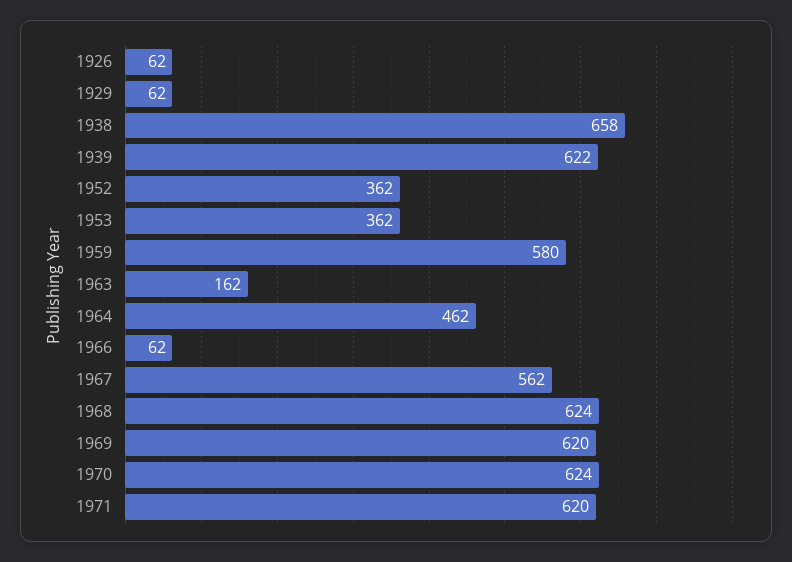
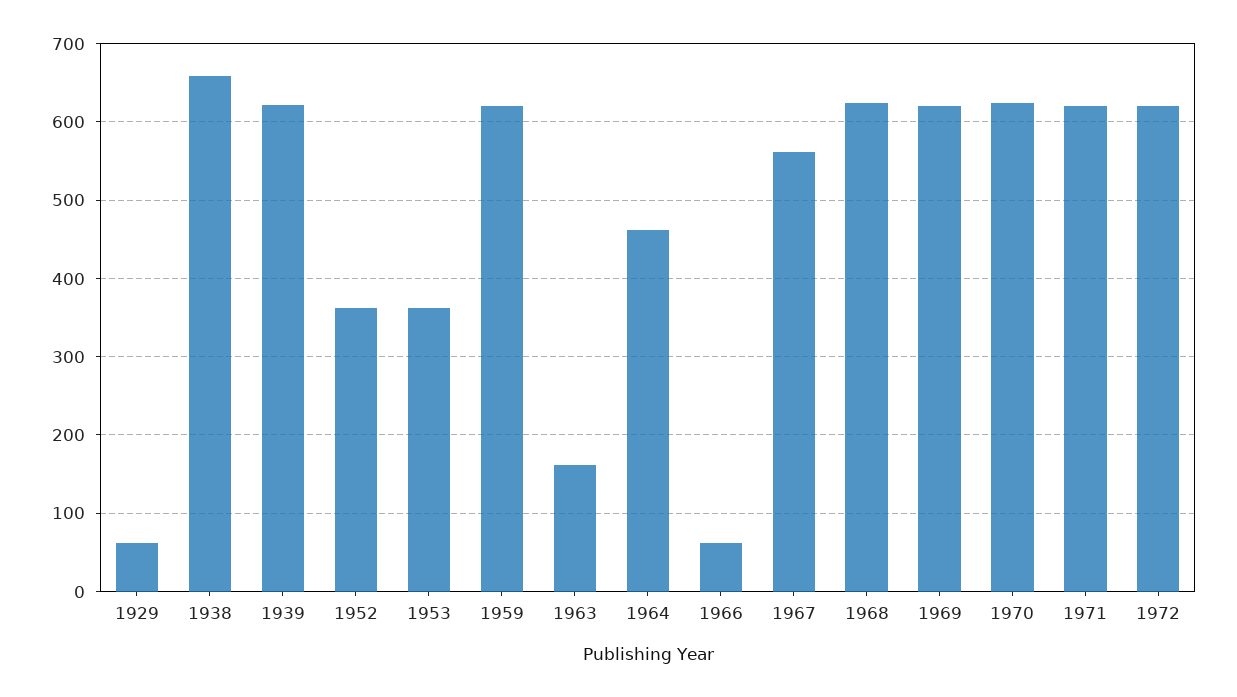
1926: 62 -> none
1959: 580 -> 620
1972: none -> 620

